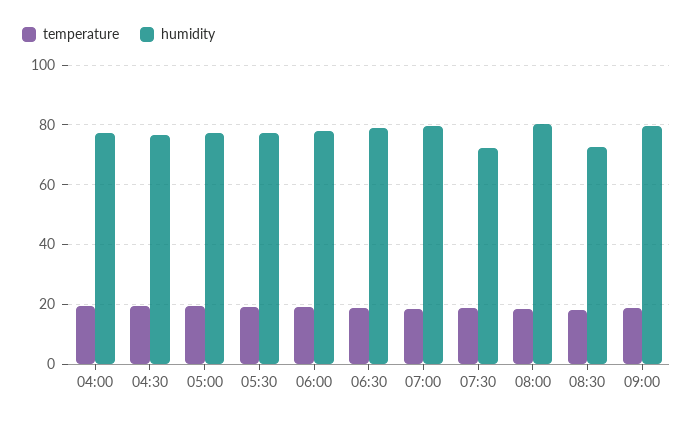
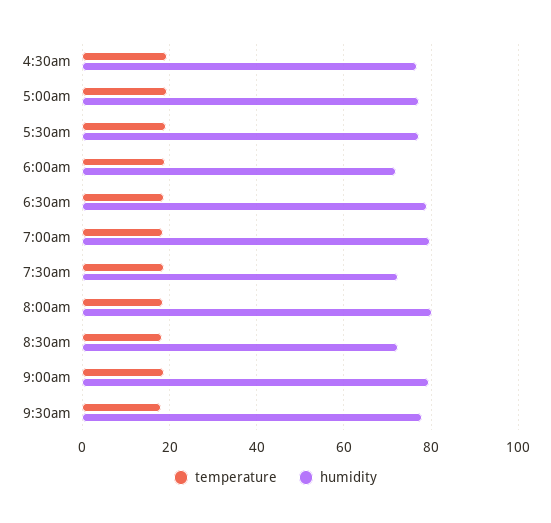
temperature, 04:00: 20 -> none
humidity, 04:00: 77.5 -> none
humidity, 06:00: 77.5 -> 72
temperature, 9:30am: none -> 18
humidity, 9:30am: none -> 78

